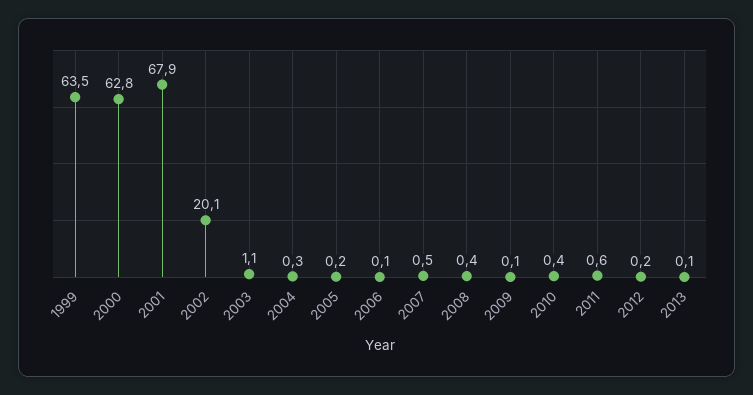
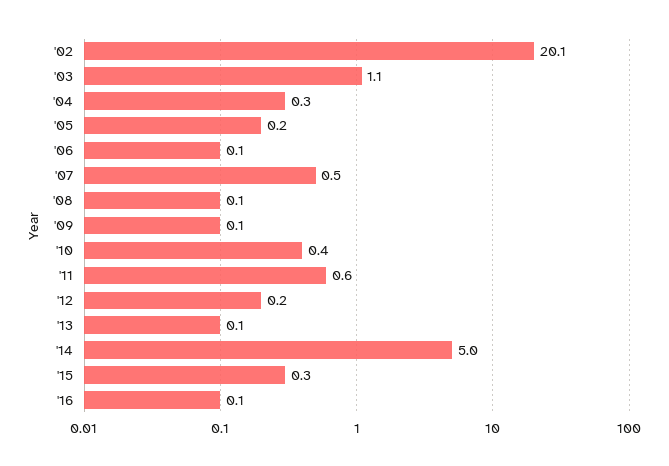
1999: 63.5 -> none
2000: 62.8 -> none
2001: 67.9 -> none
2008: 0.4 -> 0.1
'14: none -> 5
'15: none -> 0.3
'16: none -> 0.1

